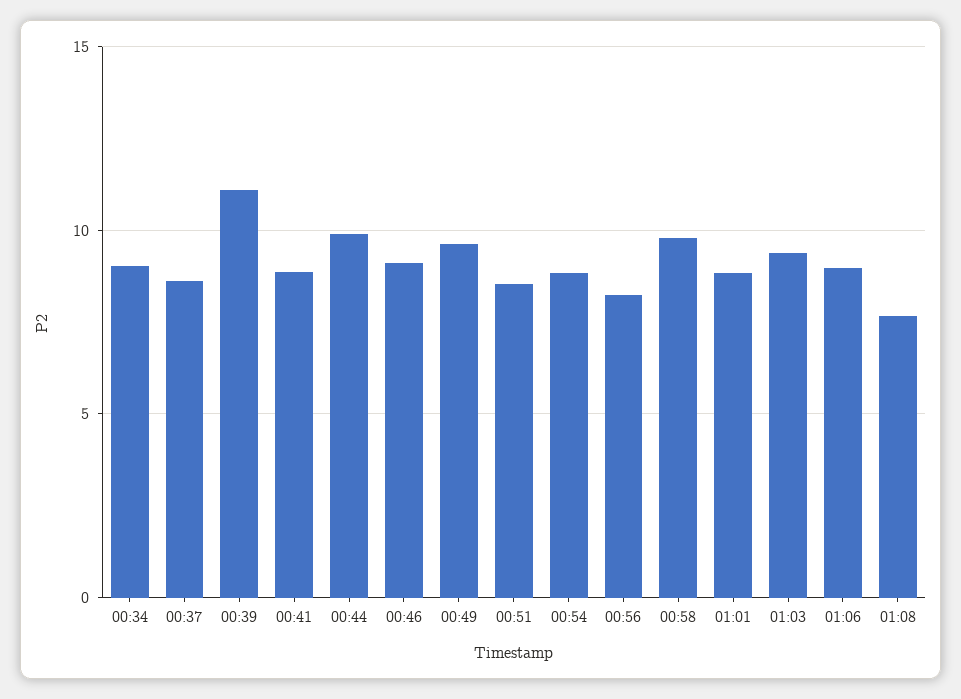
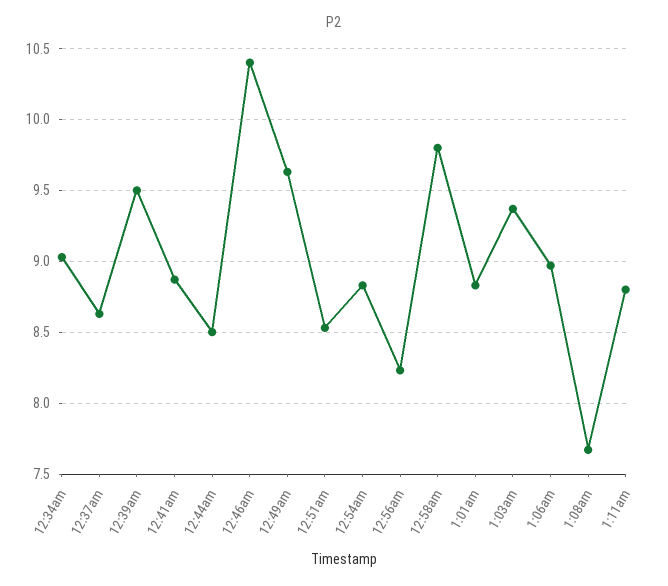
00:39: 11 -> 9.5
00:44: 10 -> 8.5
00:46: 9 -> 10.4
1:11am: none -> 8.8

